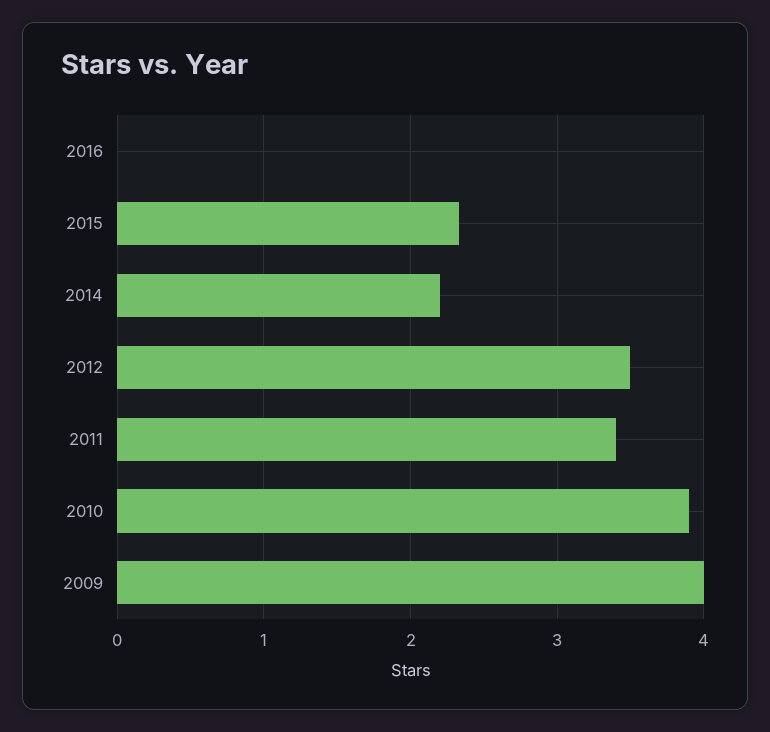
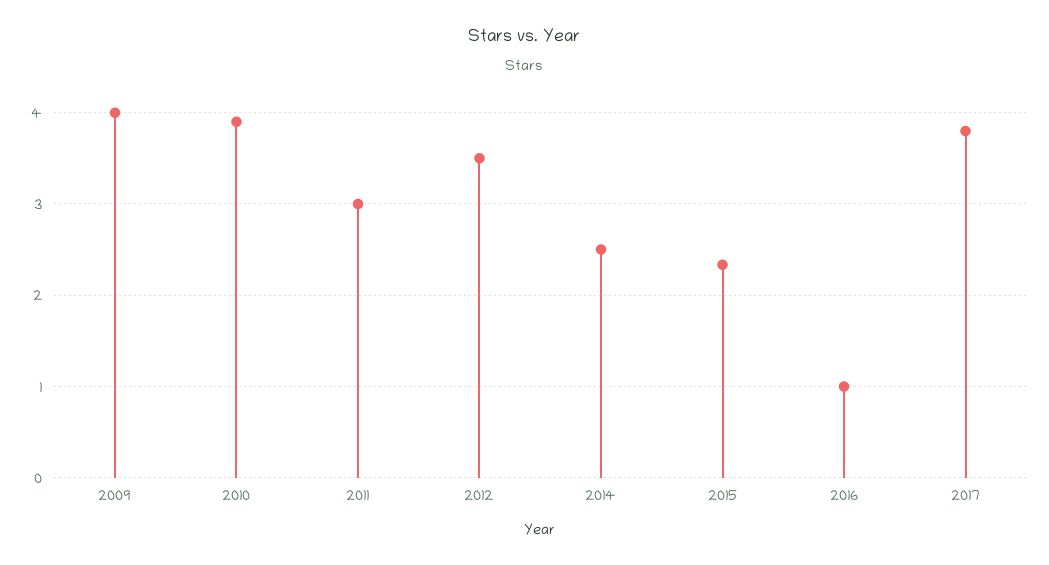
2016: 0 -> 1
2014: 2.2 -> 2.5
2011: 3.4 -> 3
2017: none -> 3.8

